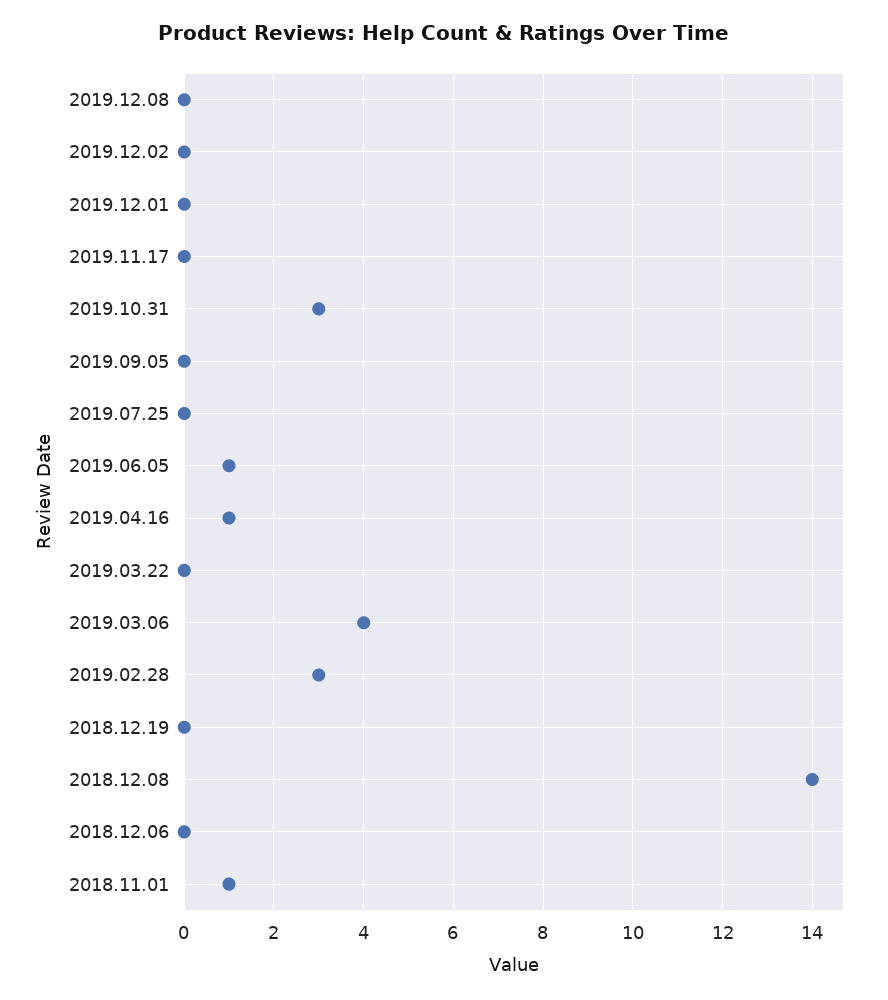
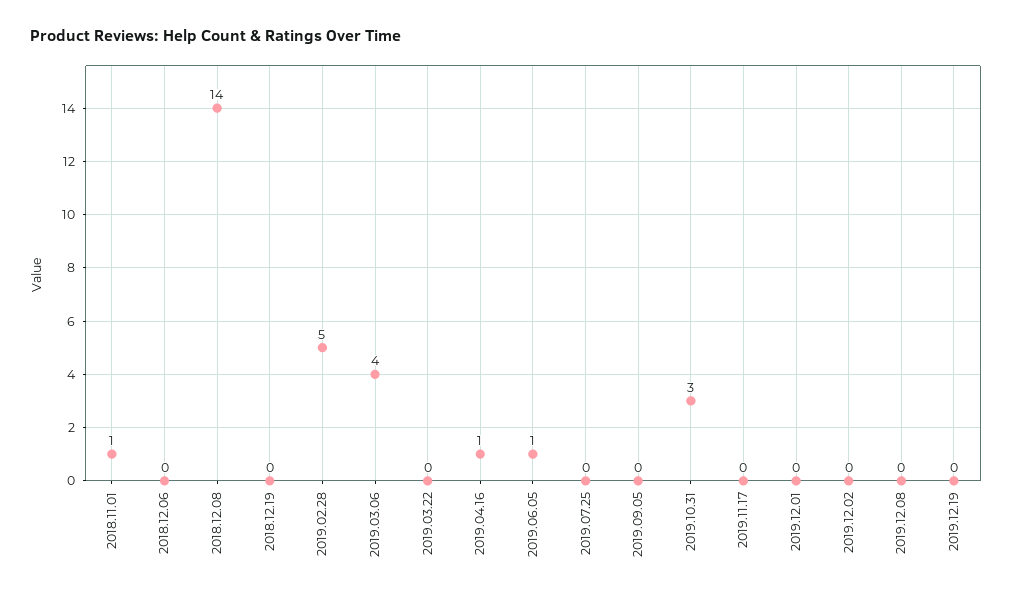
2019.02.28: 3 -> 5
2019.12.19: none -> 0

